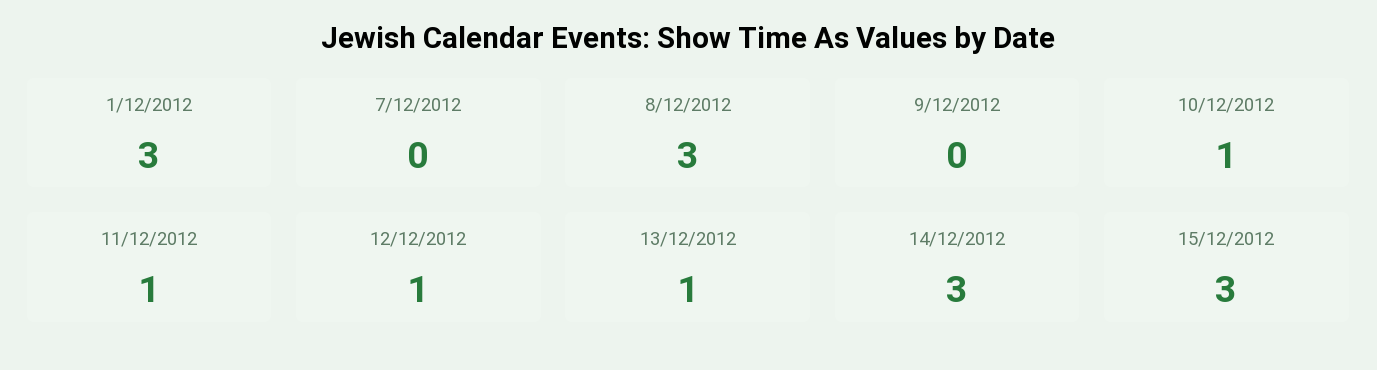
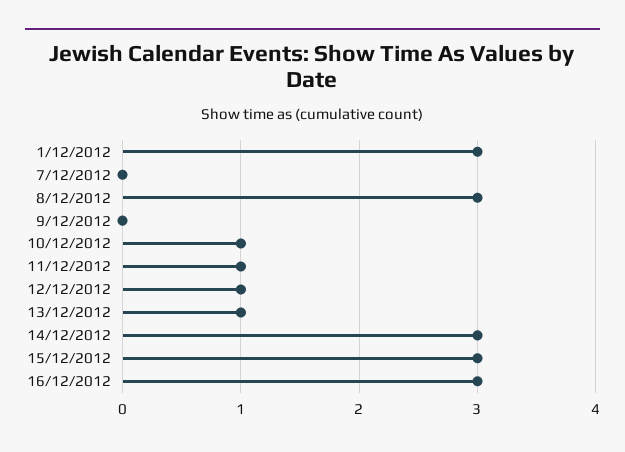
16/12/2012: none -> 3

